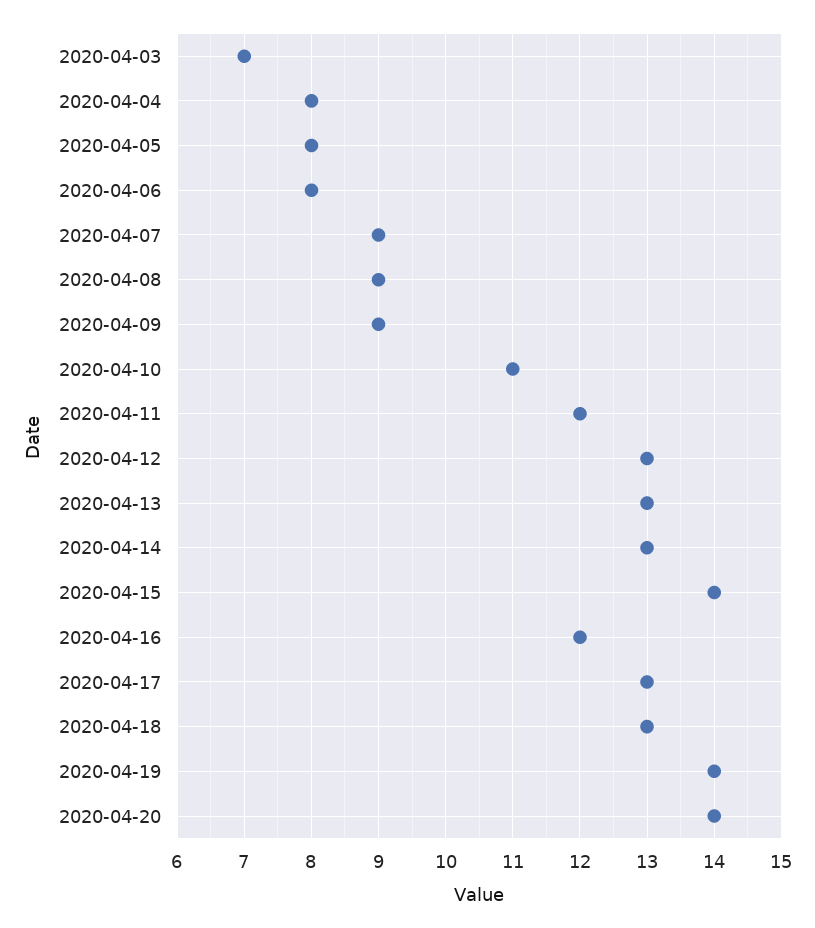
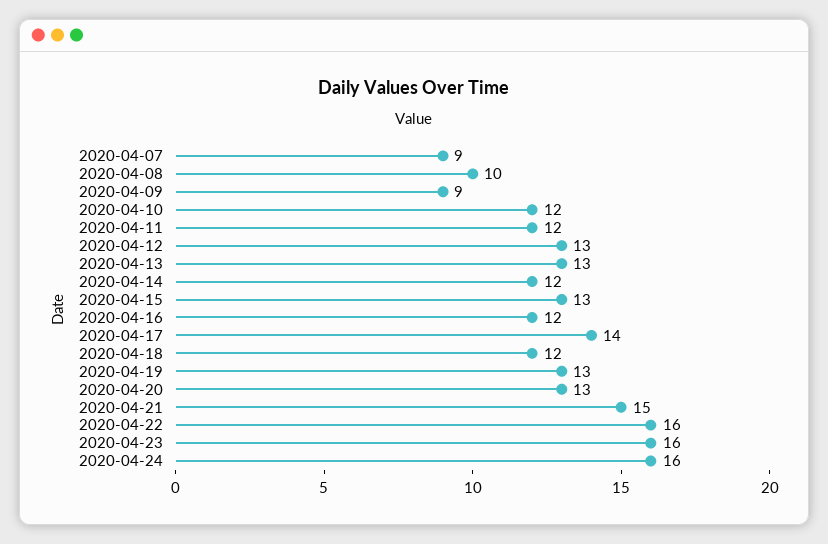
2020-04-03: 7 -> none
2020-04-04: 8 -> none
2020-04-05: 8 -> none
2020-04-06: 8 -> none
2020-04-08: 9 -> 10
2020-04-10: 11 -> 12
2020-04-14: 13 -> 12
2020-04-15: 14 -> 13
2020-04-17: 13 -> 14
2020-04-18: 13 -> 12
2020-04-19: 14 -> 13
2020-04-20: 14 -> 13
2020-04-21: none -> 15
2020-04-22: none -> 16
2020-04-23: none -> 16
2020-04-24: none -> 16

